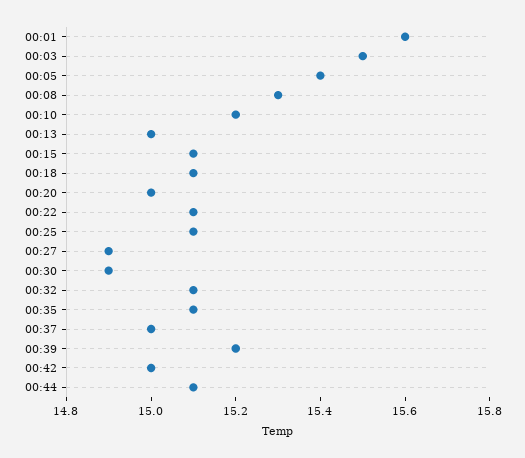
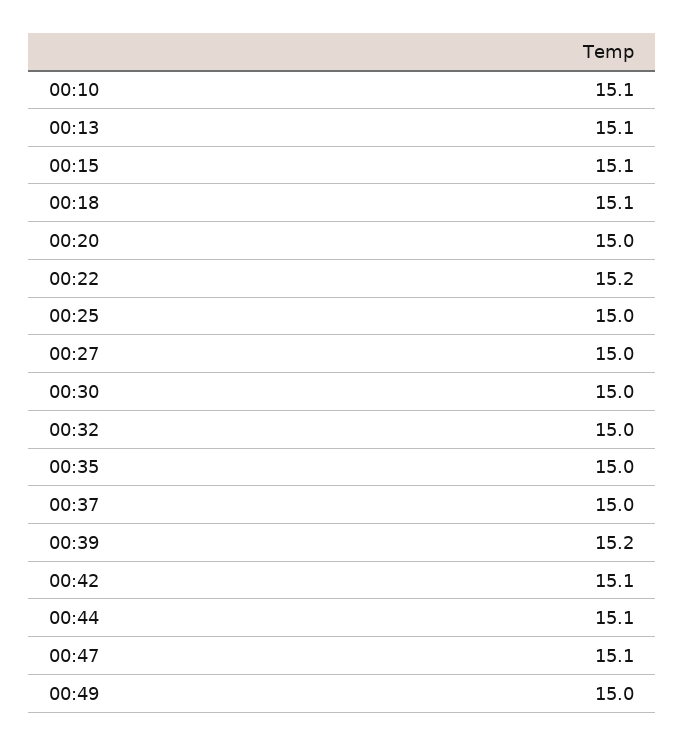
00:01: 15.6 -> none
00:03: 15.5 -> none
00:05: 15.4 -> none
00:08: 15.3 -> none
00:10: 15.2 -> 15.1
00:13: 15 -> 15.1
00:22: 15.1 -> 15.2
00:25: 15.1 -> 15
00:27: 14.9 -> 15
00:30: 14.9 -> 15
00:32: 15.1 -> 15
00:35: 15.1 -> 15
00:42: 15 -> 15.1
00:47: none -> 15.1
00:49: none -> 15

